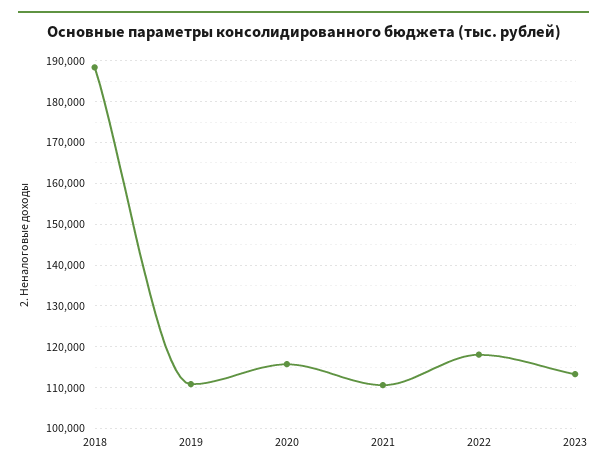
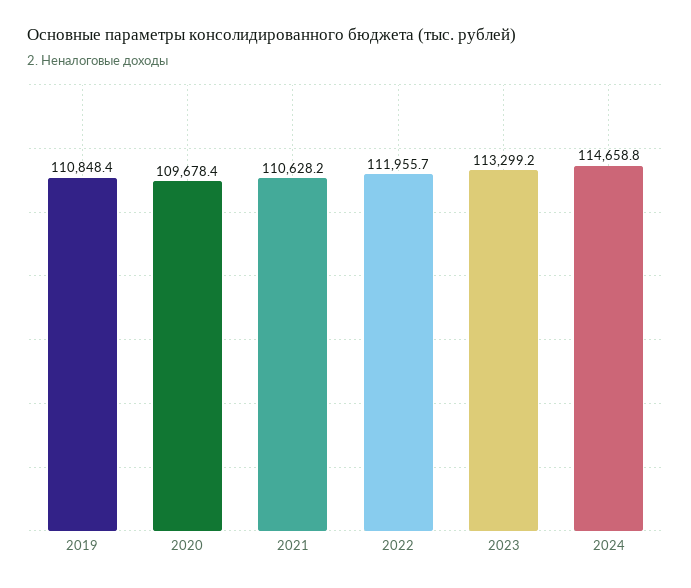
2018: 188000 -> none
2020: 116000 -> 109678.4
2022: 118000 -> 111955.7
2024: none -> 114658.8

